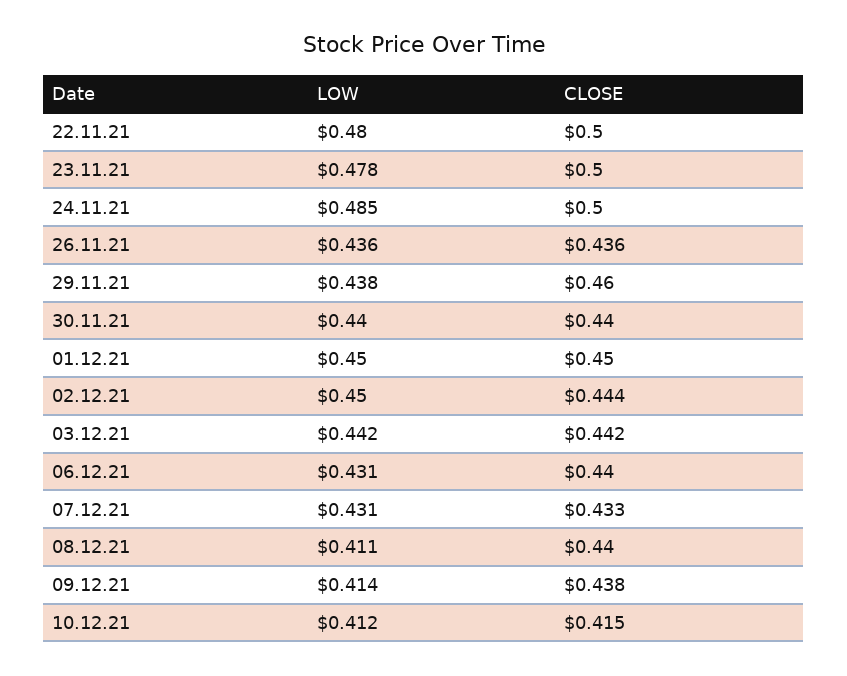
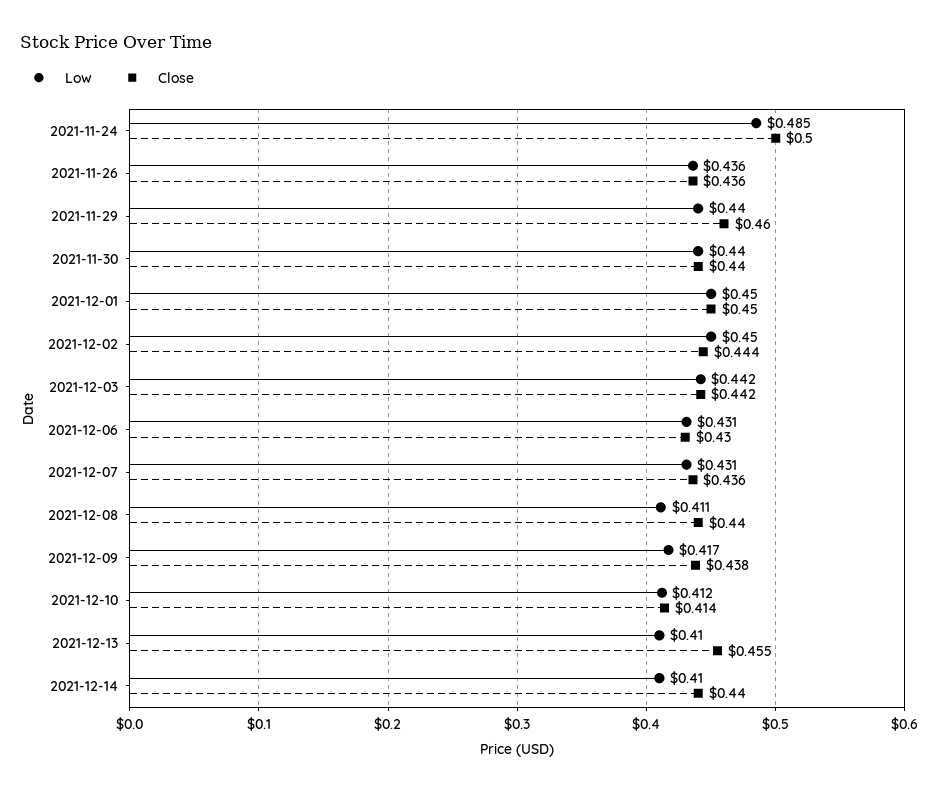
LOW, 22.11.21: 0.48 -> none
CLOSE, 22.11.21: 0.5 -> none
LOW, 23.11.21: 0.478 -> none
CLOSE, 23.11.21: 0.5 -> none
LOW, 29.11.21: 0.438 -> 0.44
CLOSE, 06.12.21: 0.44 -> 0.43
CLOSE, 07.12.21: 0.433 -> 0.436
LOW, 09.12.21: 0.414 -> 0.417
CLOSE, 10.12.21: 0.415 -> 0.414
LOW, 2021-12-13: none -> 0.41
CLOSE, 2021-12-13: none -> 0.455
LOW, 2021-12-14: none -> 0.41
CLOSE, 2021-12-14: none -> 0.44

